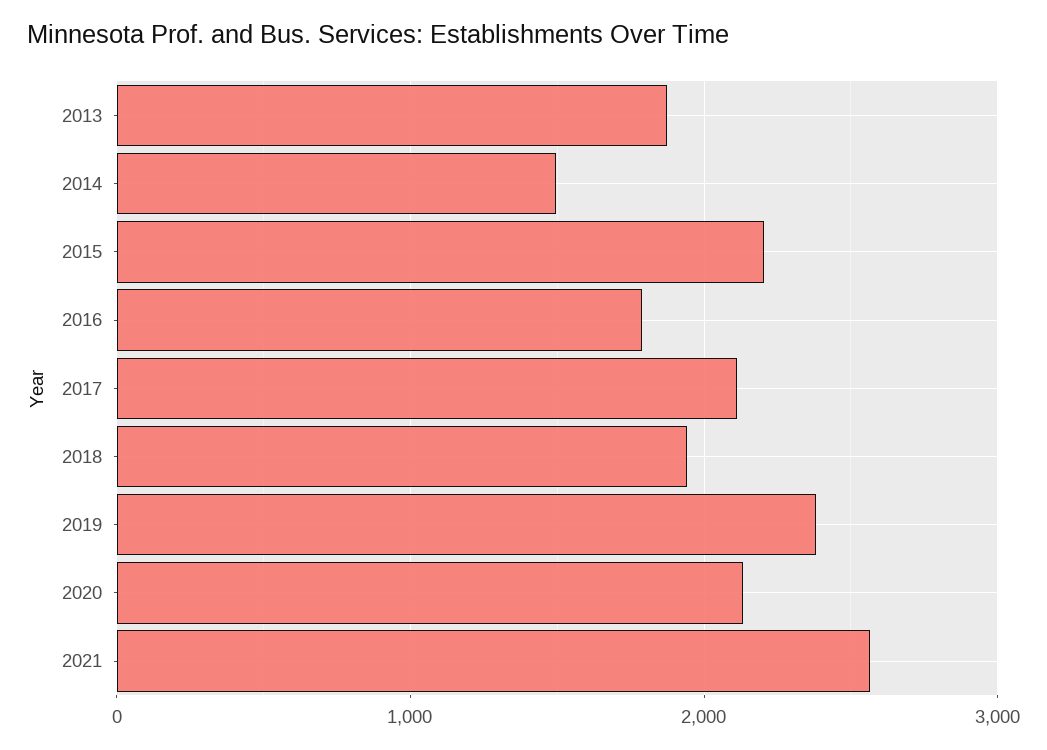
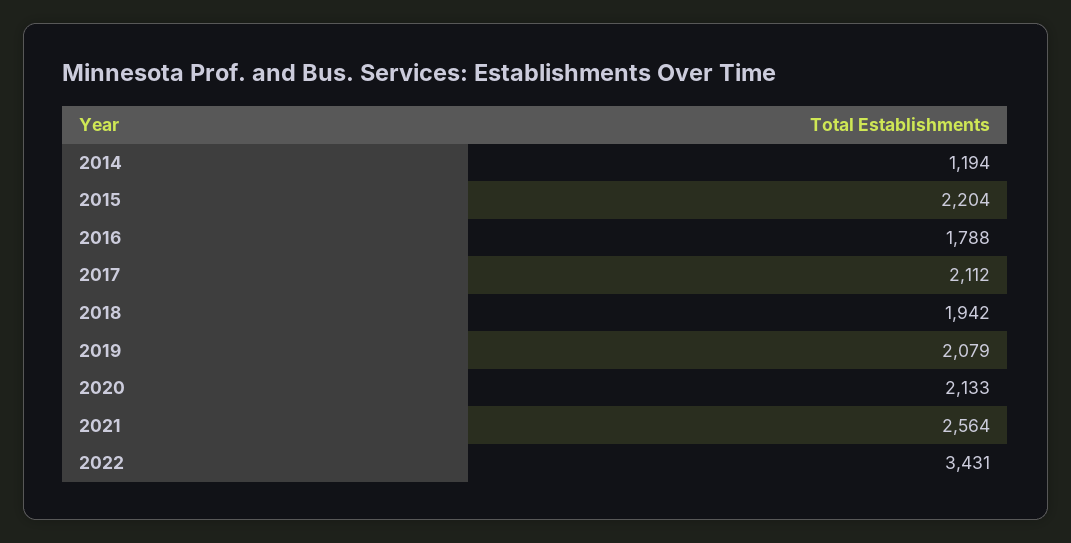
2013: 1900 -> none
2014: 1500 -> 1194
2019: 2400 -> 2079
2022: none -> 3431

